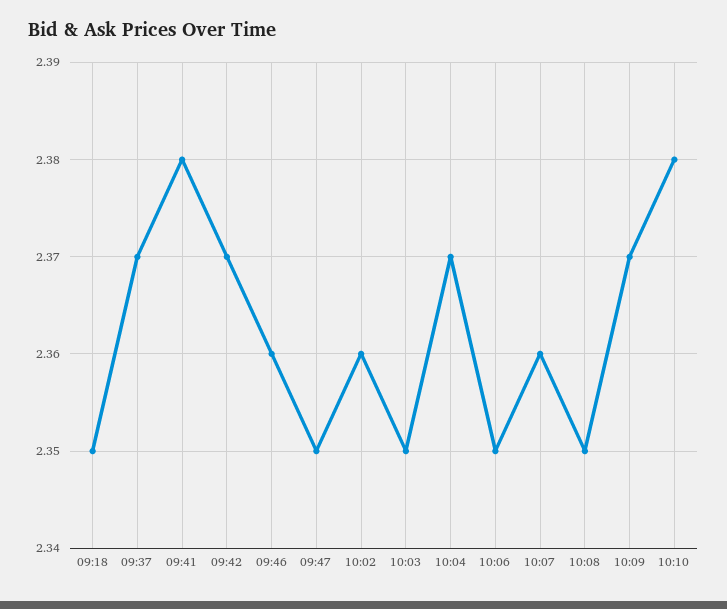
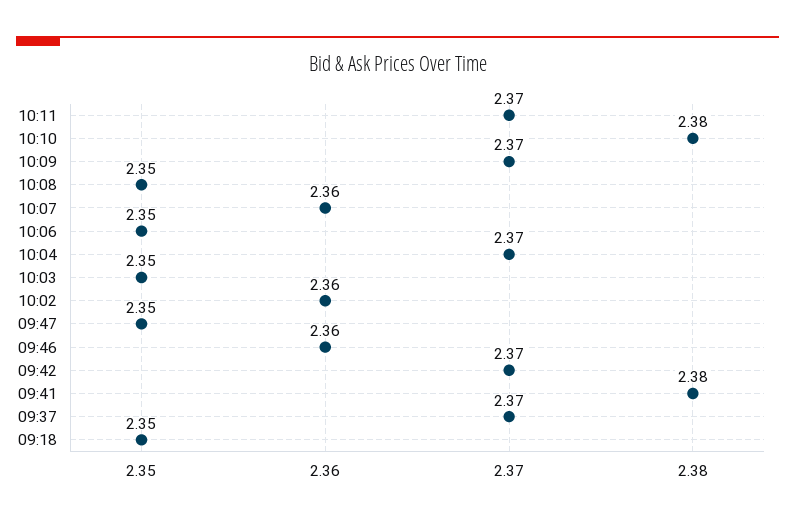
10:11: none -> 2.37

